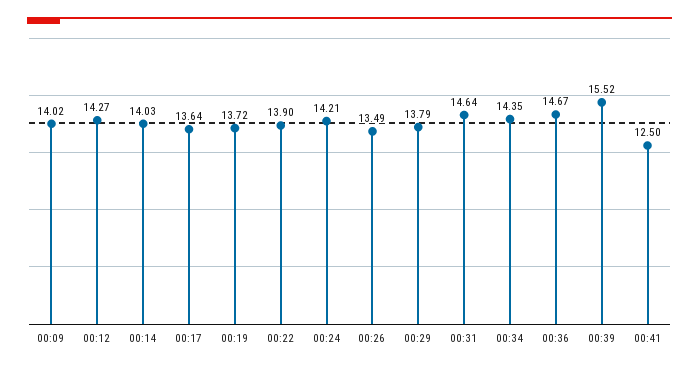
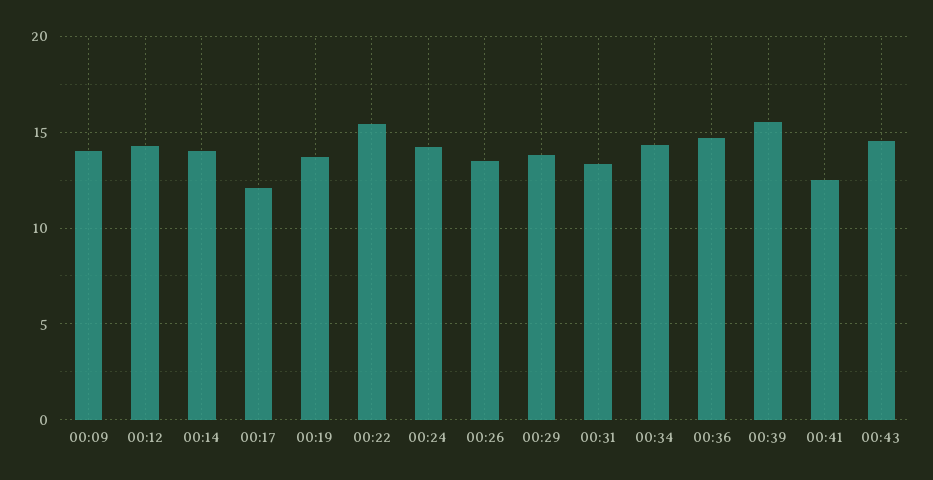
00:17: 13.64 -> 12
00:22: 13.9 -> 15.5
00:31: 14.64 -> 13.5
00:43: none -> 14.5

